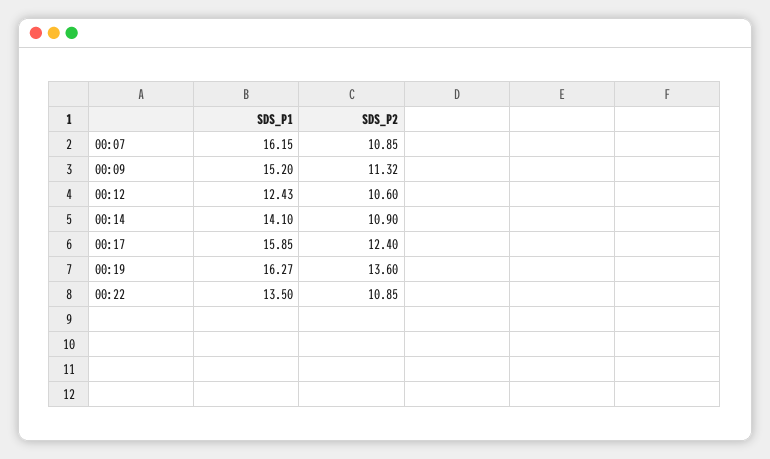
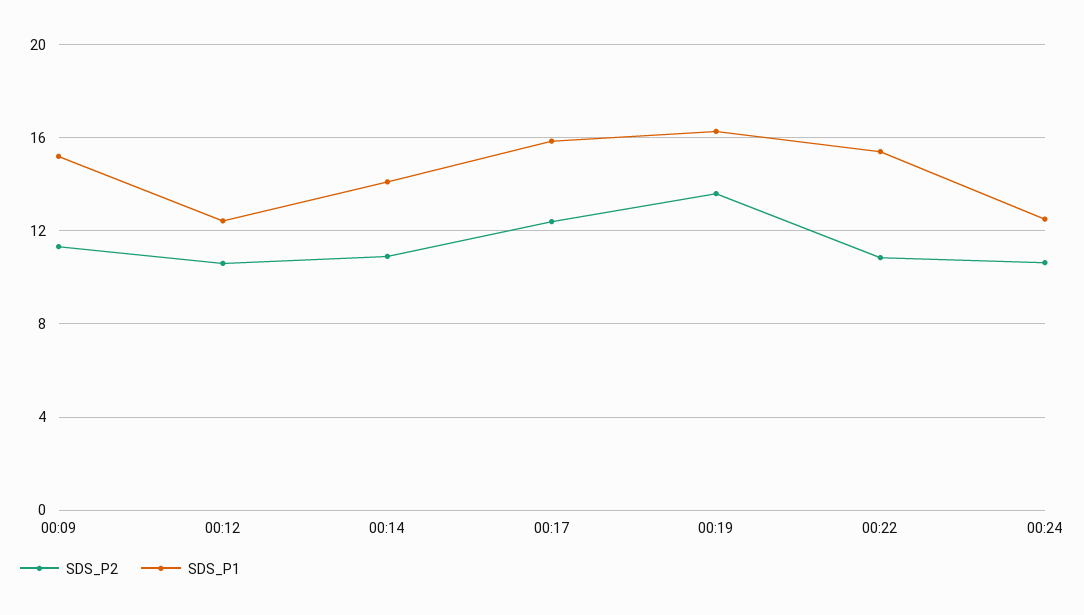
SDS_P1, 00:07: 16.15 -> none
SDS_P2, 00:07: 10.85 -> none
SDS_P1, 00:22: 13.5 -> 15.5
SDS_P2, 00:24: none -> 10.5
SDS_P1, 00:24: none -> 12.5

